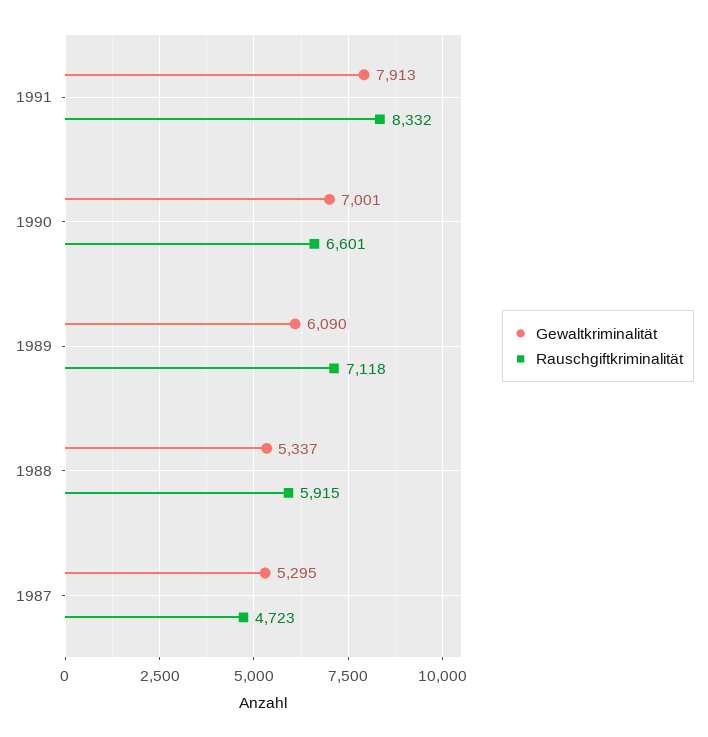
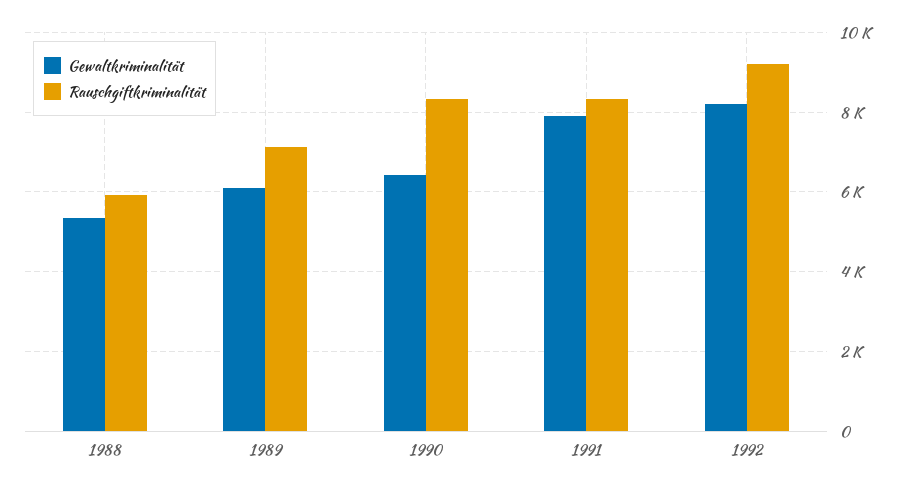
Gewaltkriminalität, 1990: 7001 -> 6400
Rauschgiftkriminalität, 1990: 6601 -> 8400
Gewaltkriminalität, 1987: 5295 -> none
Rauschgiftkriminalität, 1987: 4723 -> none
Gewaltkriminalität, 1992: none -> 8200
Rauschgiftkriminalität, 1992: none -> 9200

